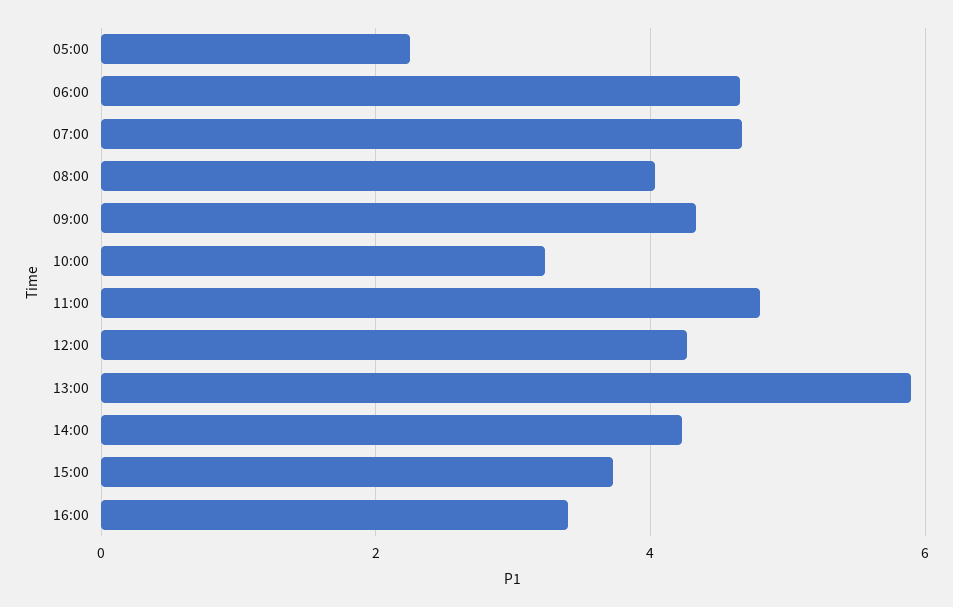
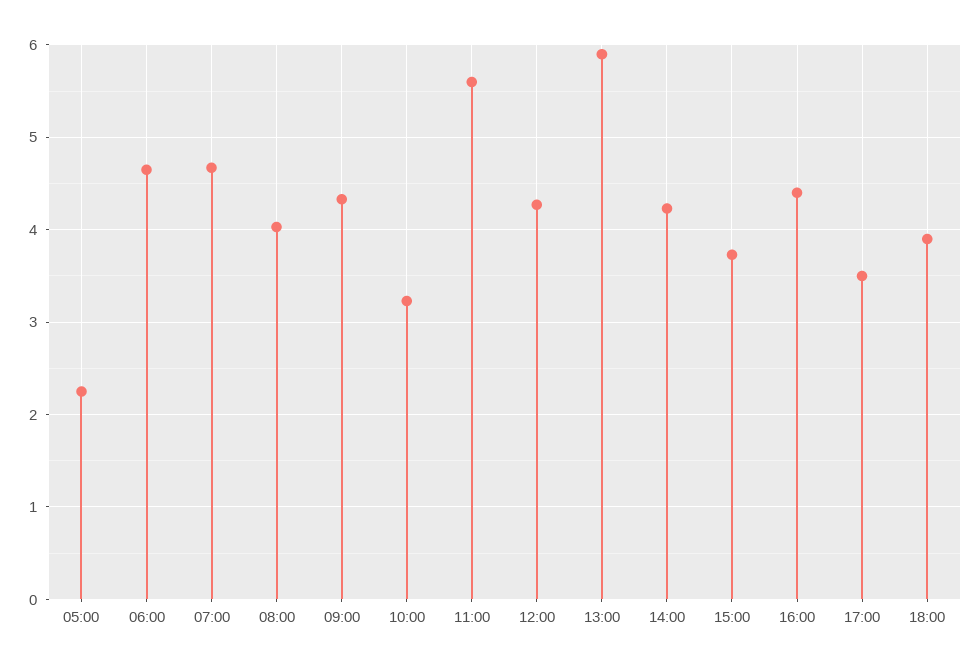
11:00: 4.8 -> 5.6
16:00: 3.4 -> 4.4
17:00: none -> 3.5
18:00: none -> 3.9

